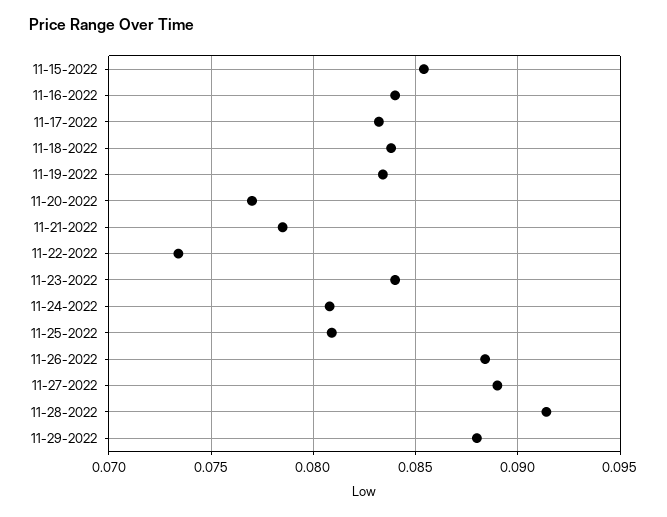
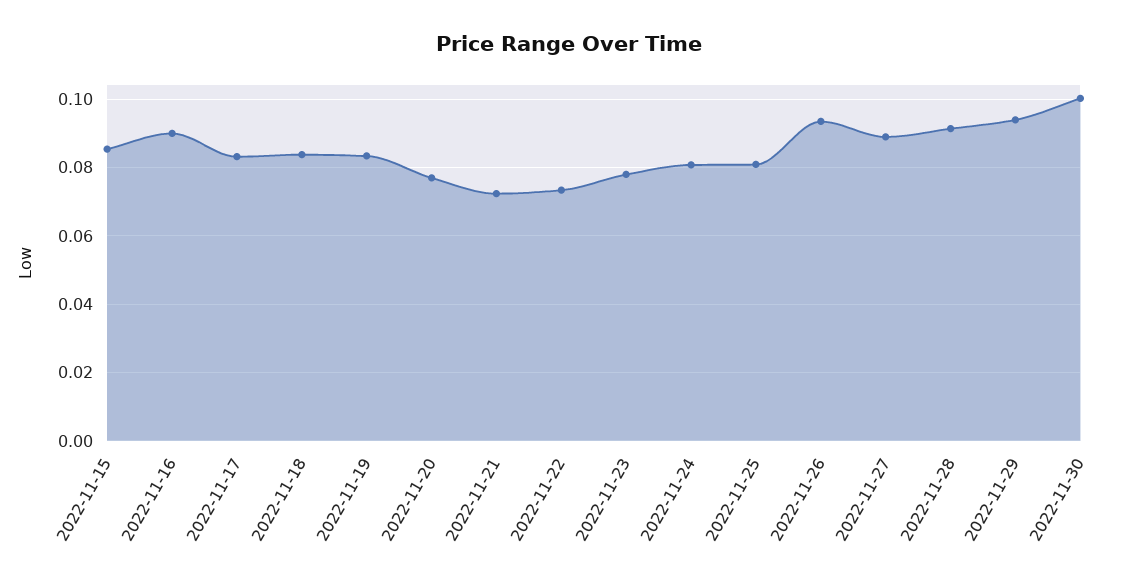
11-16-2022: 0.084 -> 0.09
11-21-2022: 0.0785 -> 0.072
11-23-2022: 0.084 -> 0.078
11-26-2022: 0.0885 -> 0.094
11-29-2022: 0.088 -> 0.094
2022-11-30: none -> 0.1

